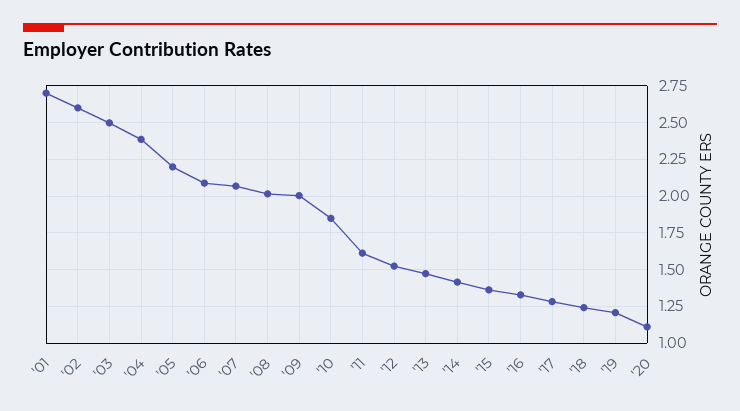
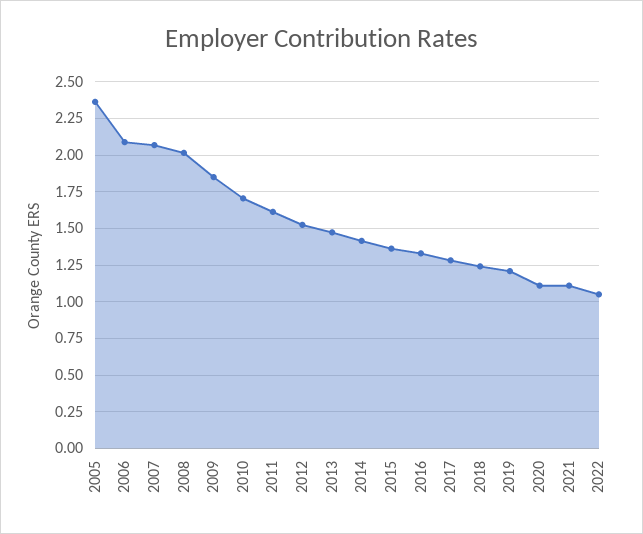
'01: 2.7 -> none
'02: 2.6 -> none
'03: 2.5 -> none
'04: 2.4 -> none
'05: 2.2 -> 2.35
'09: 2 -> 1.85
'10: 1.85 -> 1.7
2021: none -> 1.1
2022: none -> 1.05

